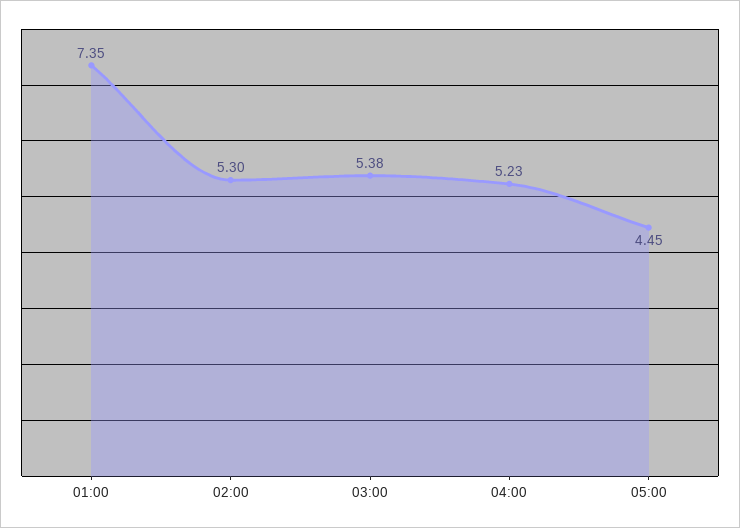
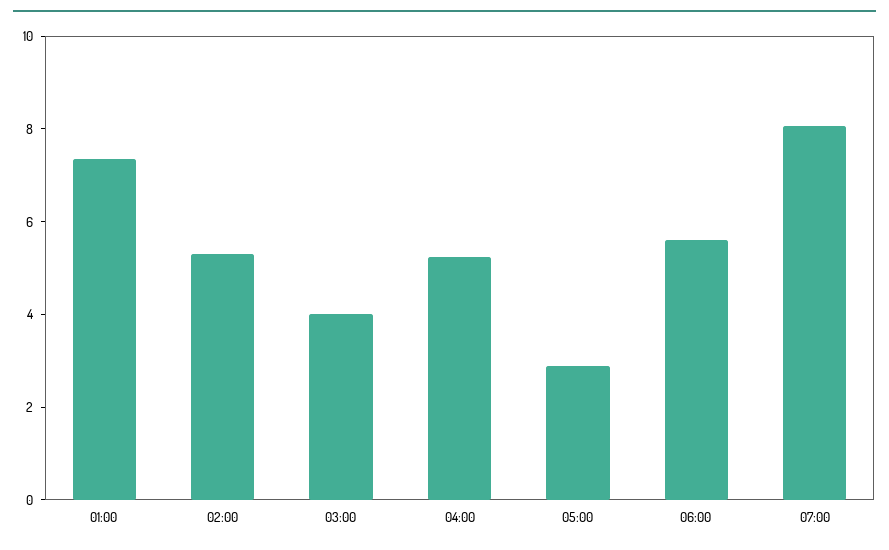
03:00: 5.38 -> 4
05:00: 4.45 -> 3
06:00: none -> 5.5
07:00: none -> 8

